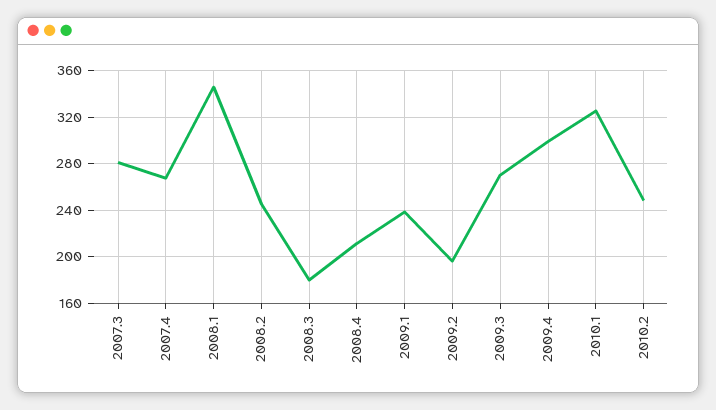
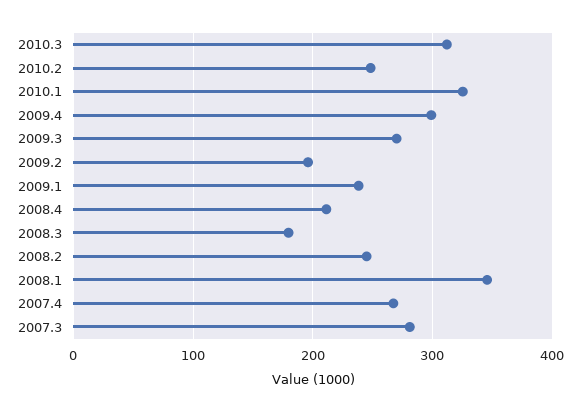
2010.3: none -> 310

